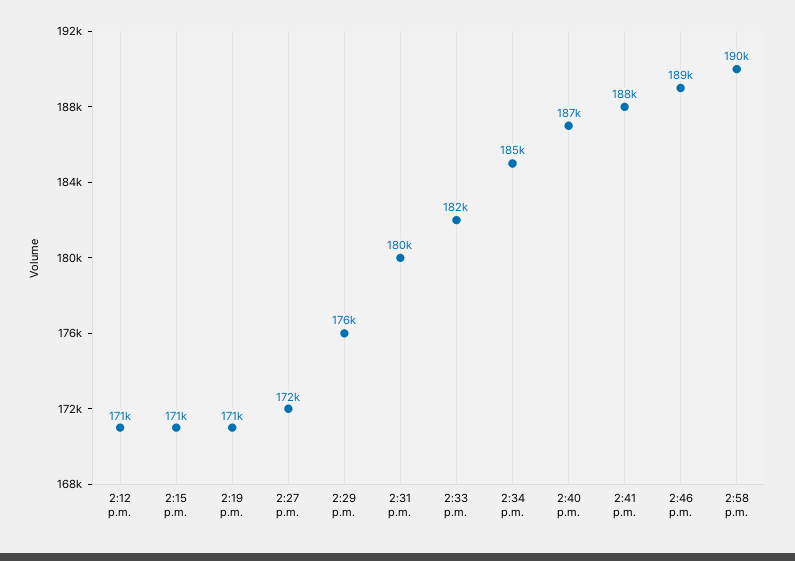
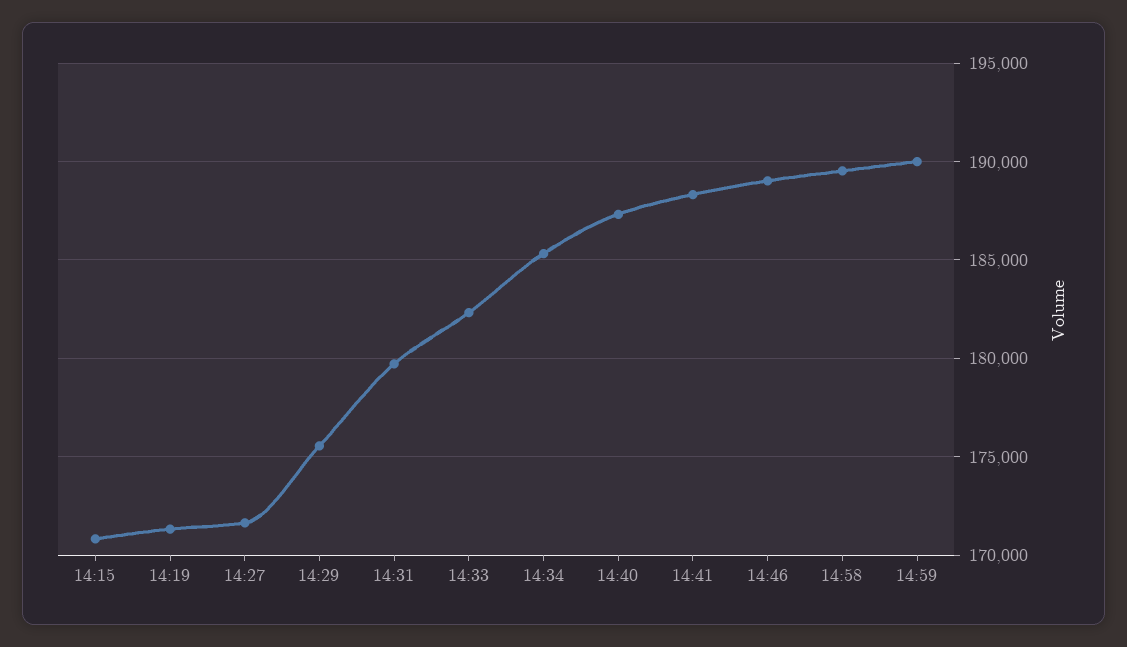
2:12 p.m.: 171000 -> none
14:59: none -> 190000

